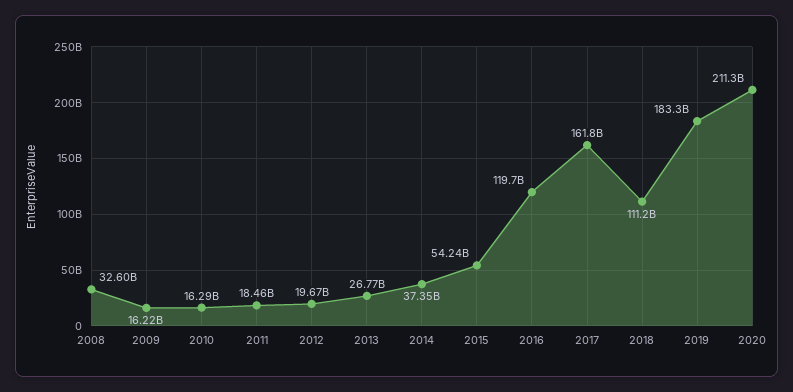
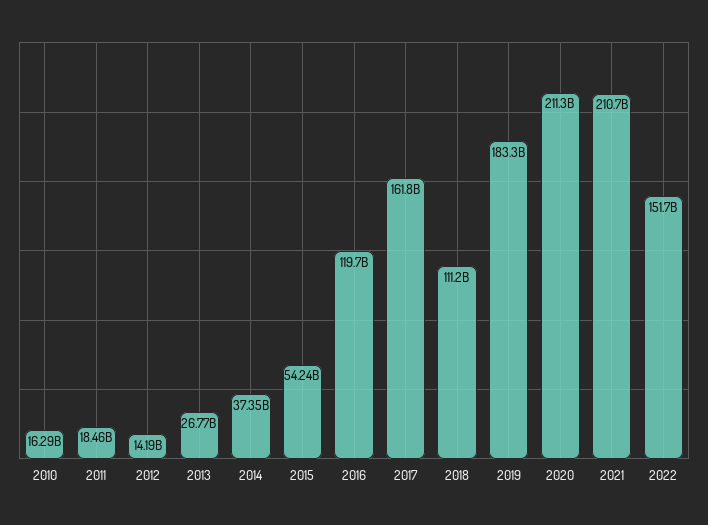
2008: 32600000000 -> none
2009: 16220000000 -> none
2012: 19670000000 -> 14190000000
2021: none -> 210700000000
2022: none -> 151700000000

